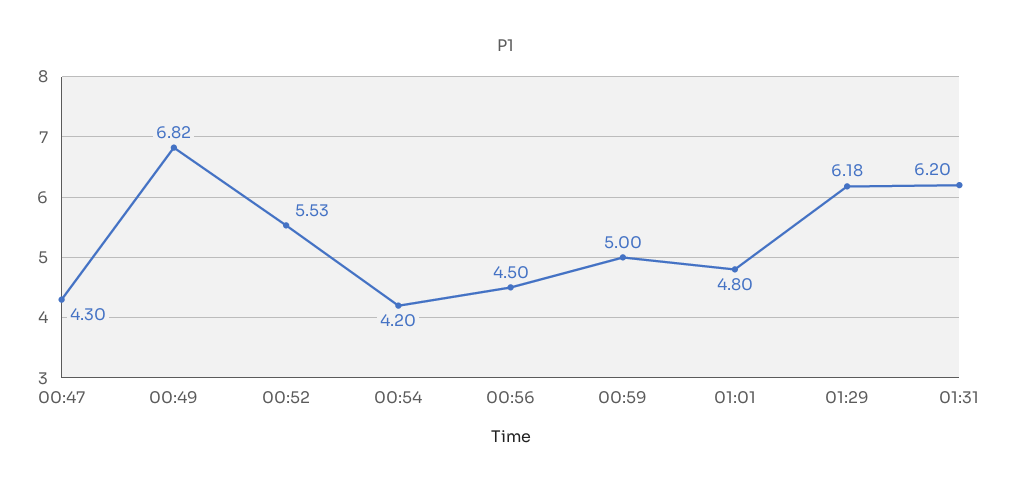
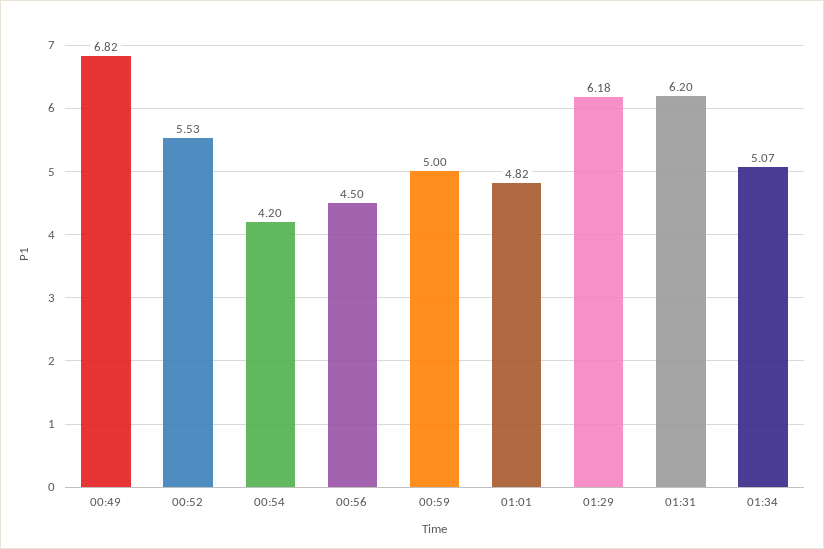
00:47: 4.3 -> none
01:01: 4.8 -> 4.82
01:34: none -> 5.07

